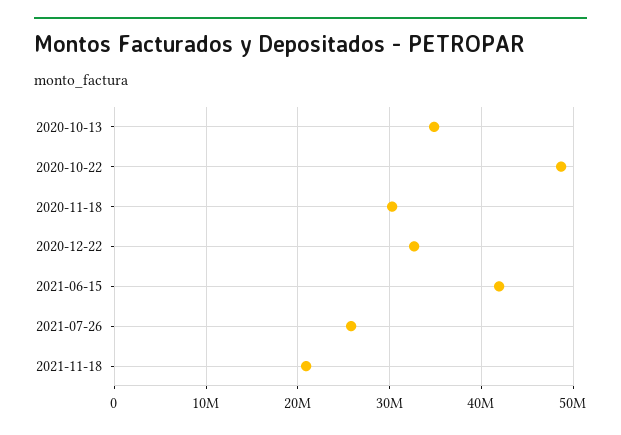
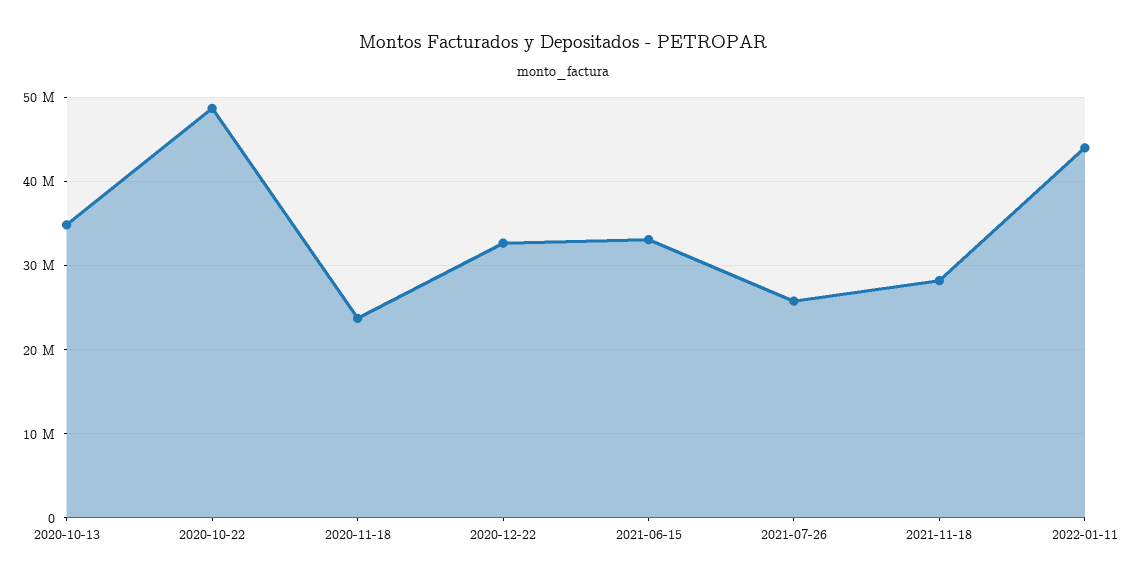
2020-11-18: 30000000 -> 24000000
2021-06-15: 42000000 -> 33000000
2021-11-18: 21000000 -> 28000000
2022-01-11: none -> 44000000

